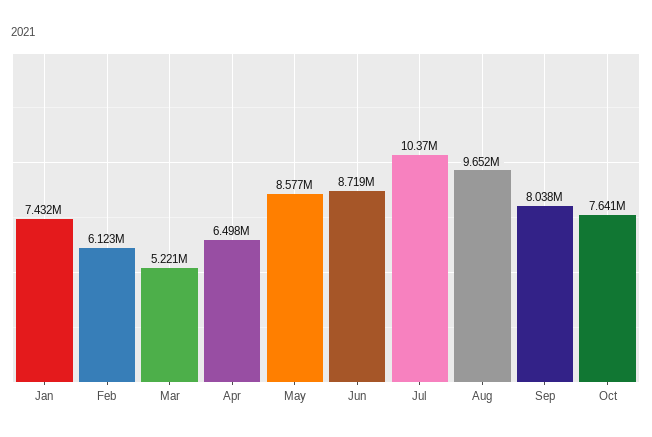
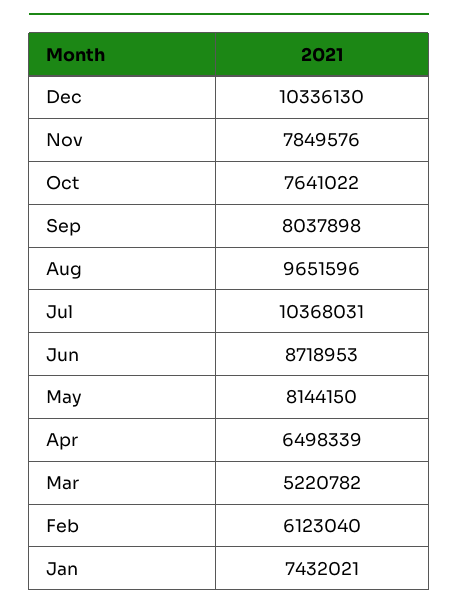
May: 8577000 -> 8144150
Dec: none -> 10336130
Nov: none -> 7849576

